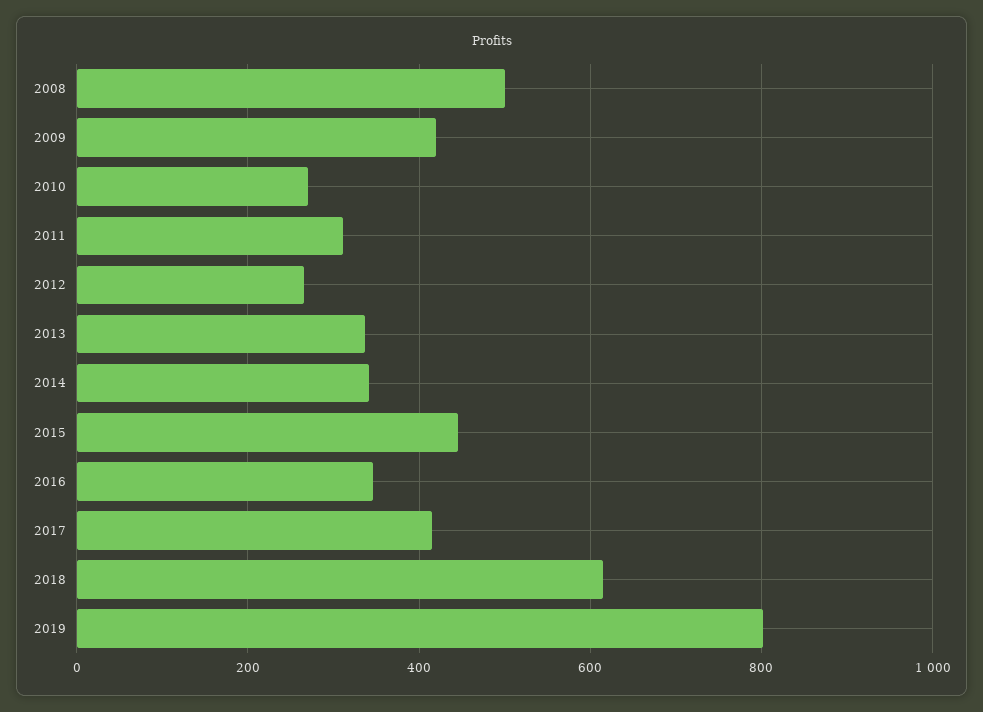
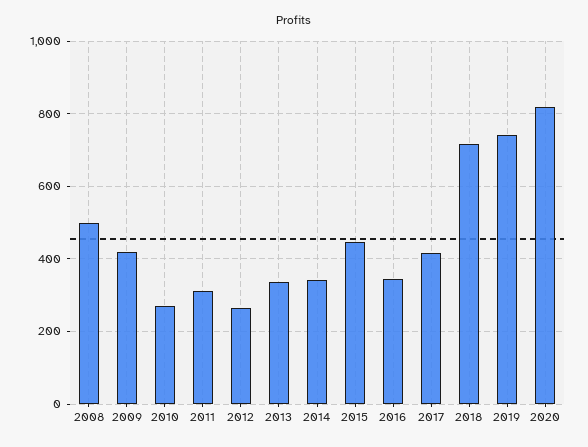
2018: 620 -> 720
2019: 800 -> 740
2020: none -> 820

